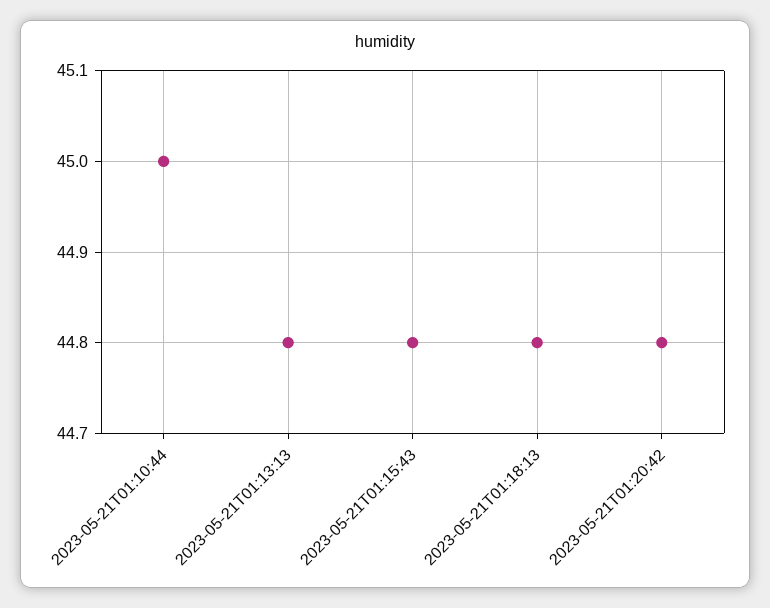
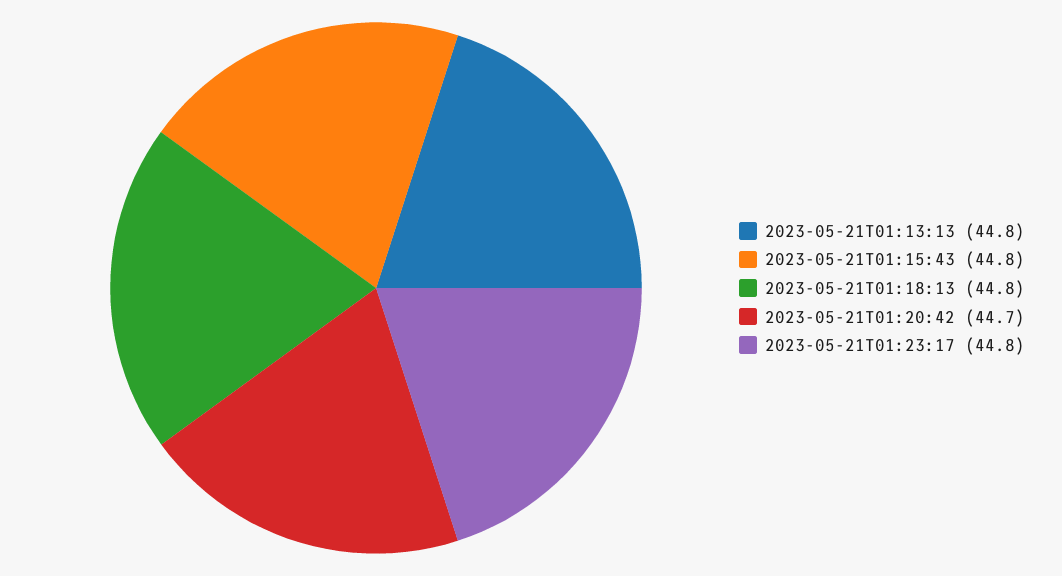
2023-05-21T01:10:44: 45 -> none
2023-05-21T01:20:42: 44.8 -> 44.7
2023-05-21T01:23:17: none -> 44.8

